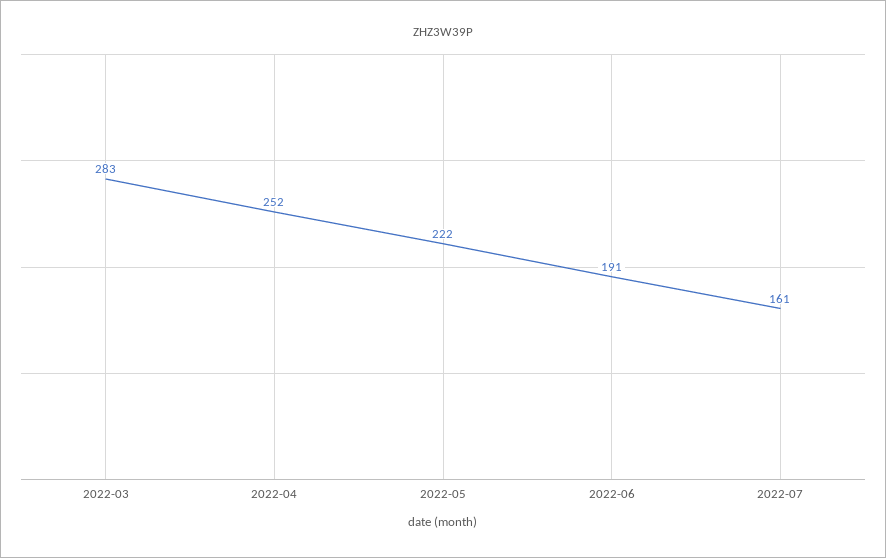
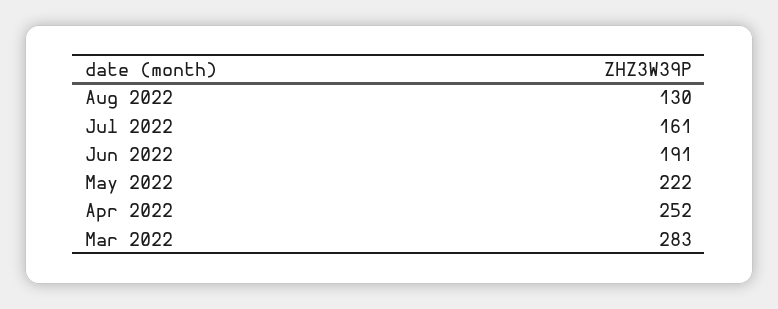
Aug 2022: none -> 130

